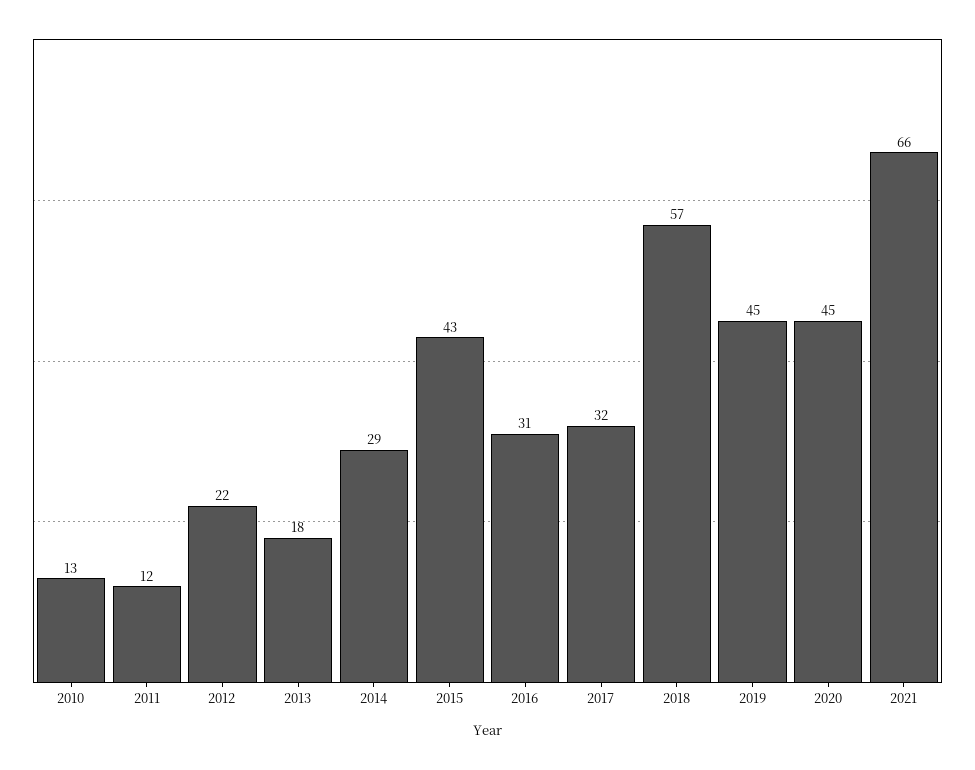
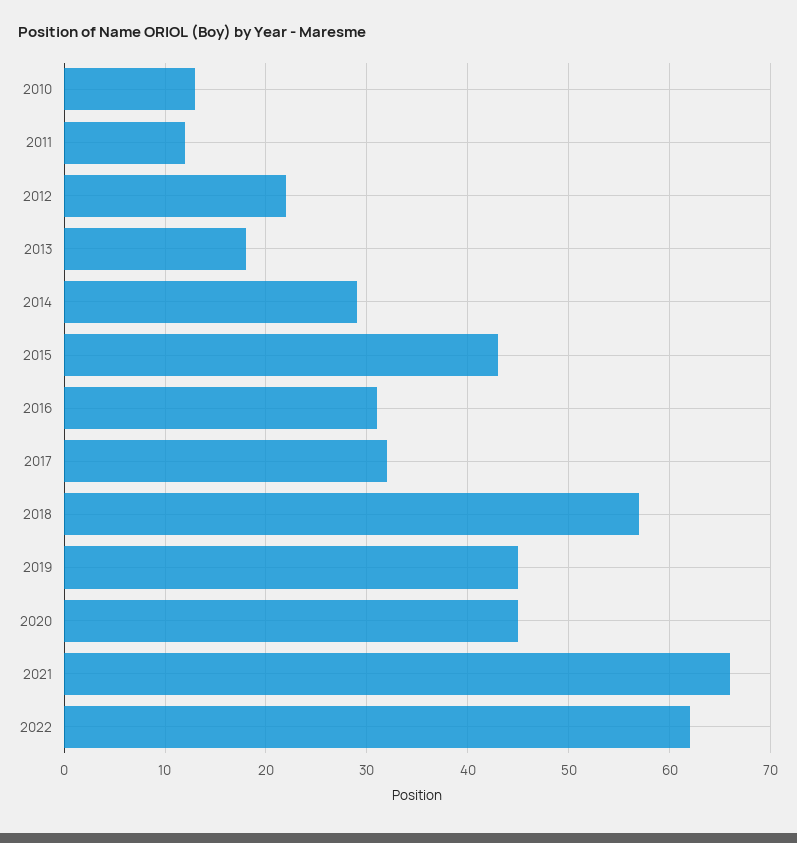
2022: none -> 62

